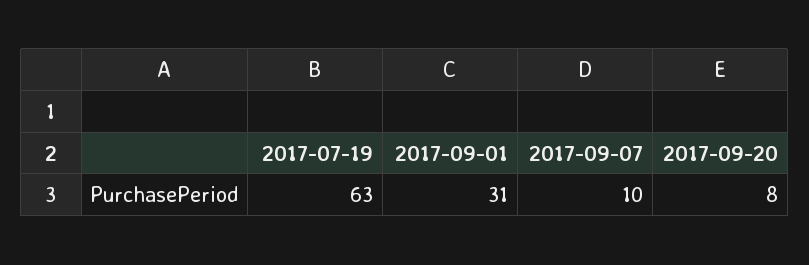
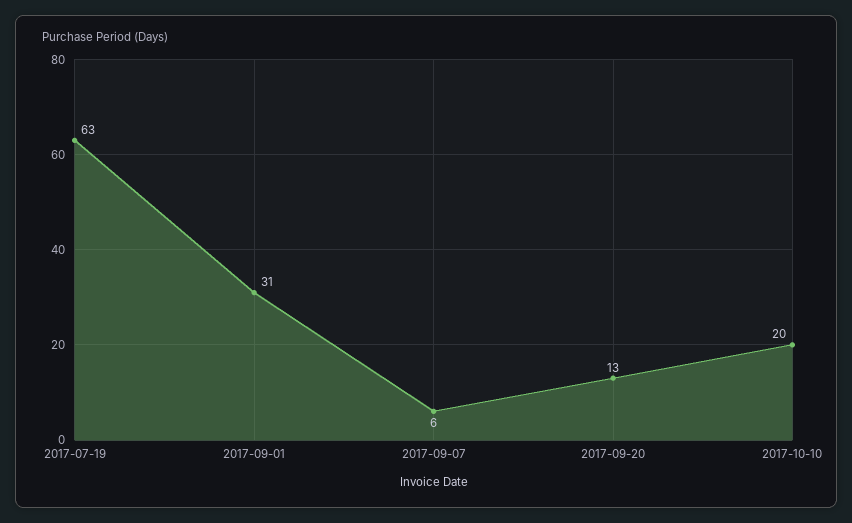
2017-09-07: 10 -> 6
2017-09-20: 8 -> 13
2017-10-10: none -> 20

